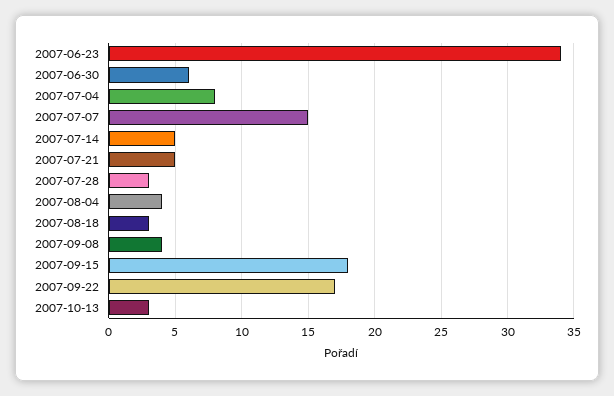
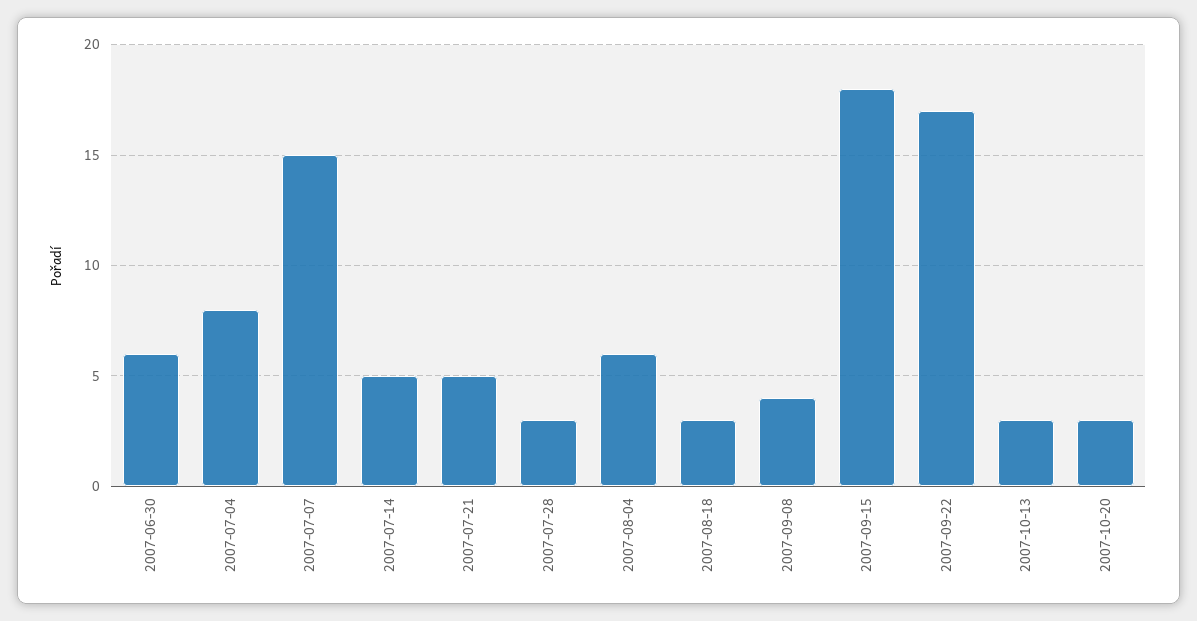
2007-06-23: 34 -> none
2007-08-04: 4 -> 6
2007-10-20: none -> 3

